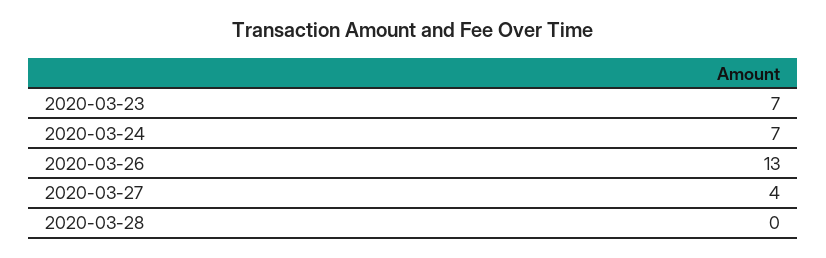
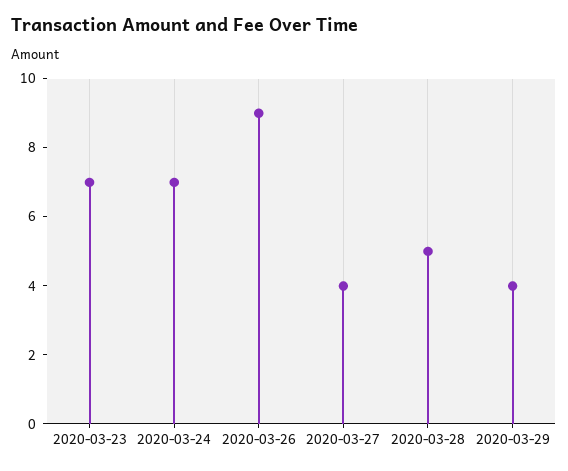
2020-03-26: 13 -> 9
2020-03-28: 0 -> 5
2020-03-29: none -> 4

